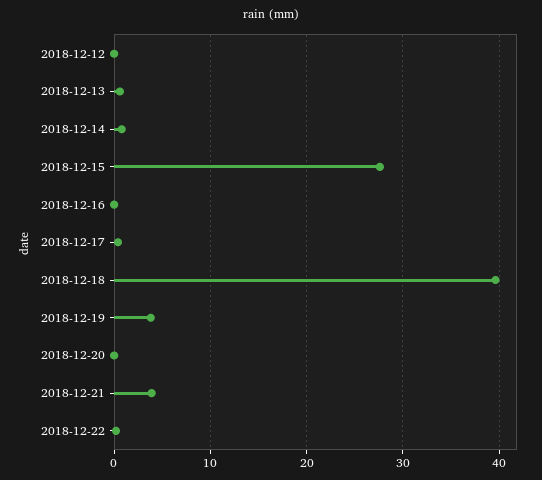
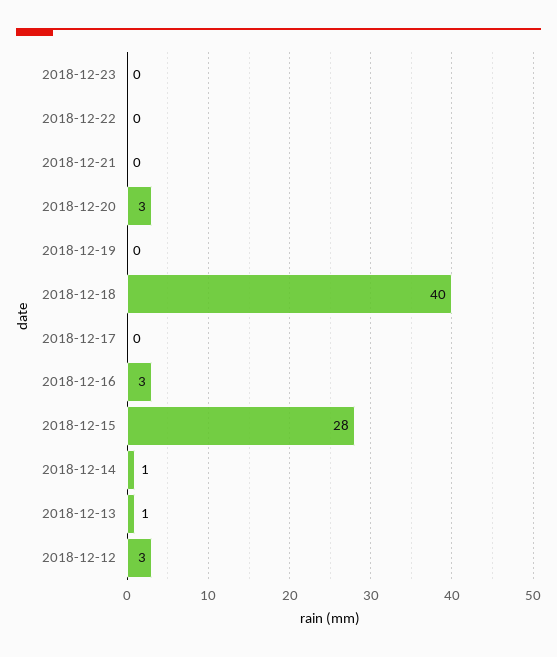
2018-12-12: 0 -> 3
2018-12-16: 0 -> 3
2018-12-19: 4 -> 0
2018-12-20: 0 -> 3
2018-12-21: 4 -> 0
2018-12-23: none -> 0

